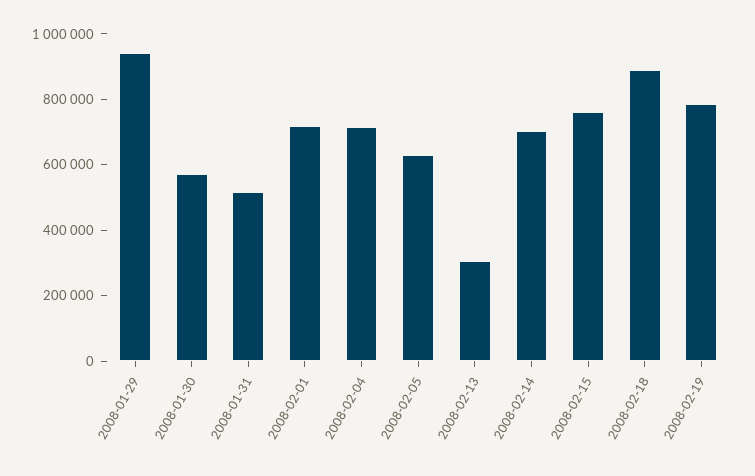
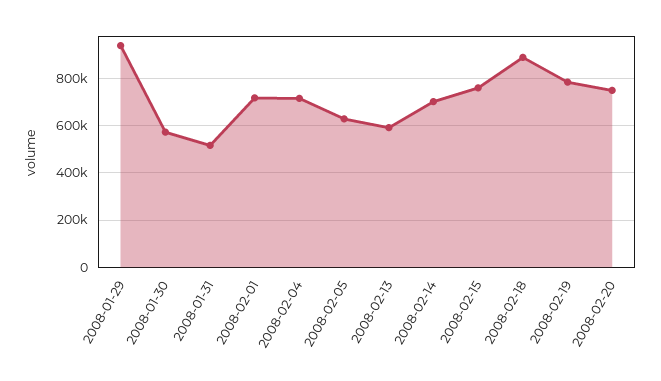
2008-02-13: 300000 -> 600000
2008-02-20: none -> 750000

